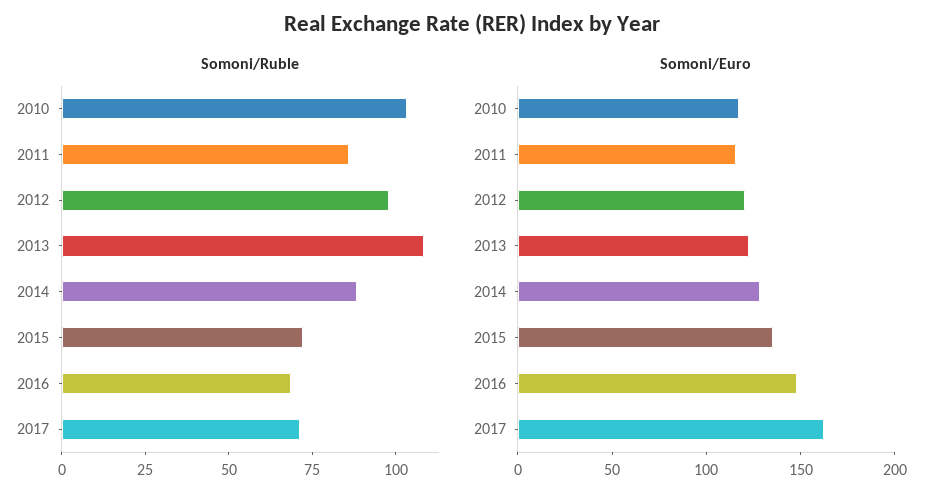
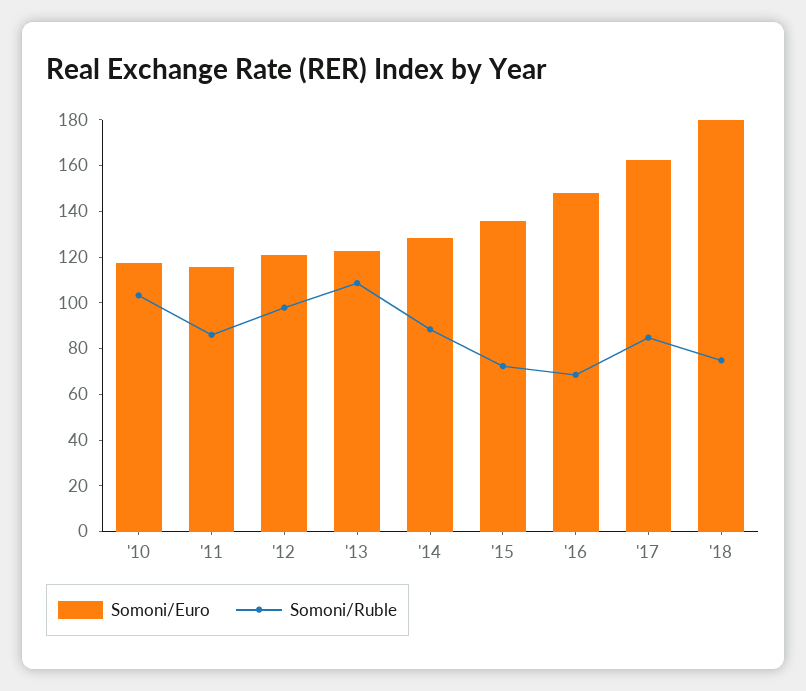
Somoni/Ruble, 2017: 70 -> 85
Somoni/Euro, '18: none -> 180
Somoni/Ruble, '18: none -> 75

